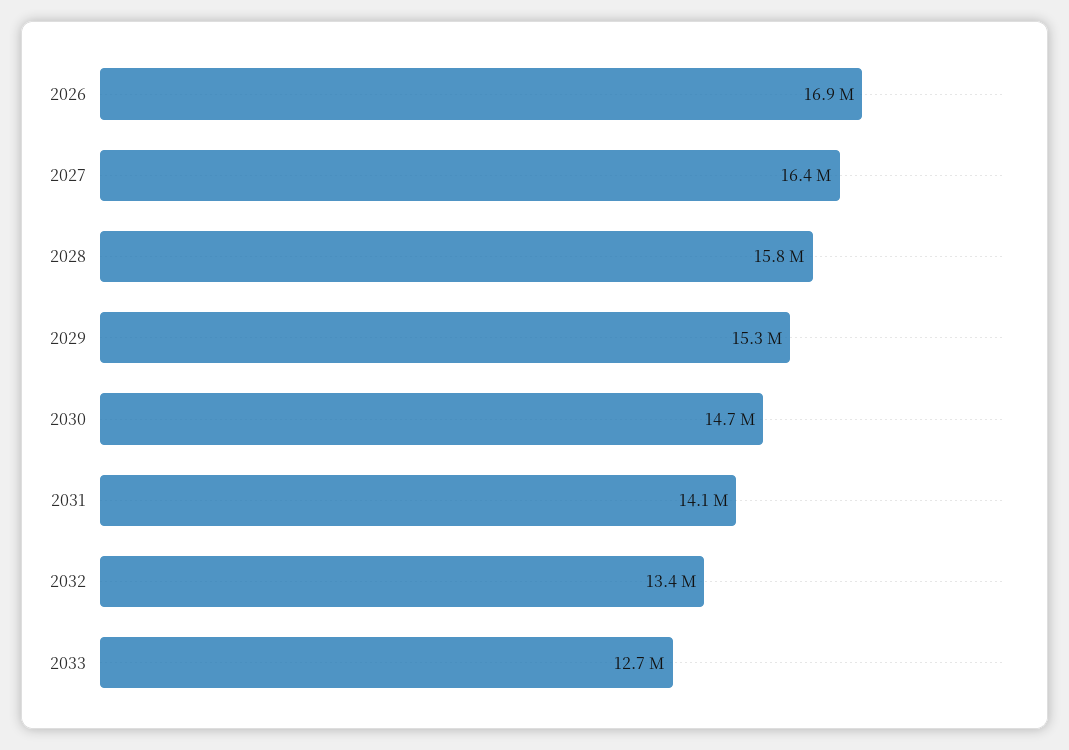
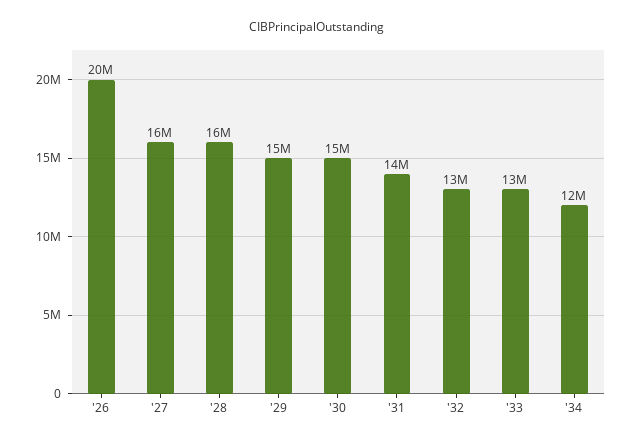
2026: 16900000 -> 20000000
'34: none -> 12000000

